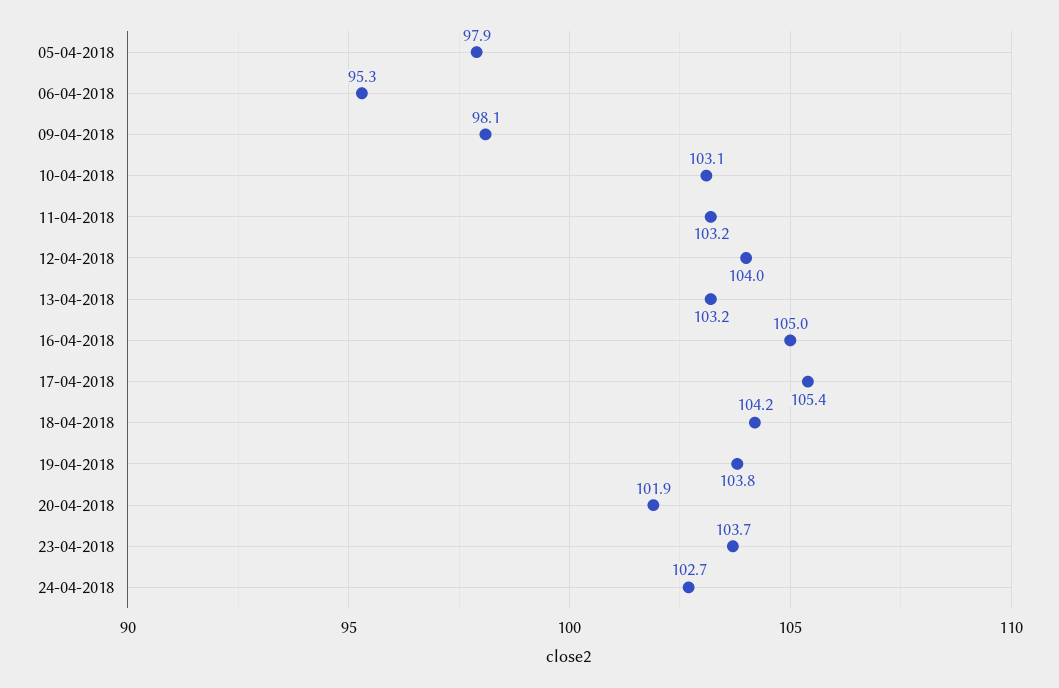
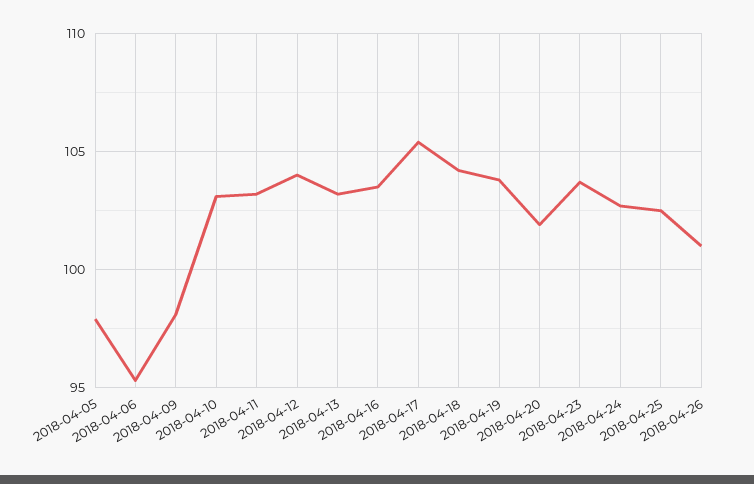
16-04-2018: 105 -> 103.5
2018-04-25: none -> 102.5
2018-04-26: none -> 101

